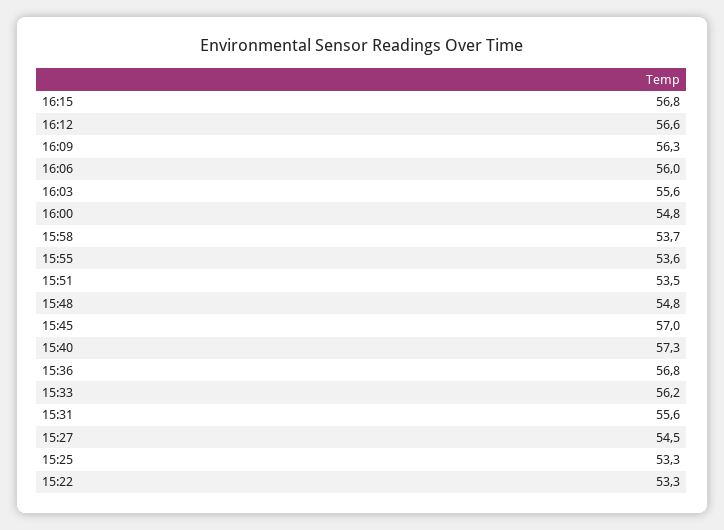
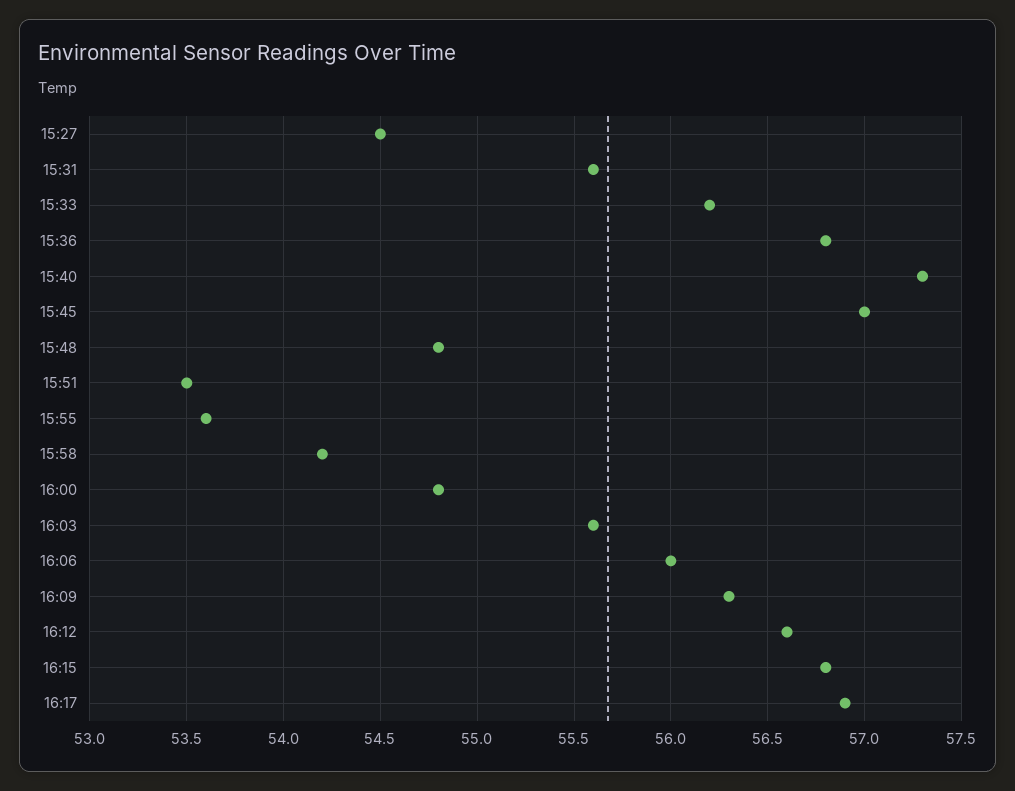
15:58: 53.7 -> 54.2
15:25: 53.3 -> none
15:22: 53.3 -> none
16:17: none -> 56.9

